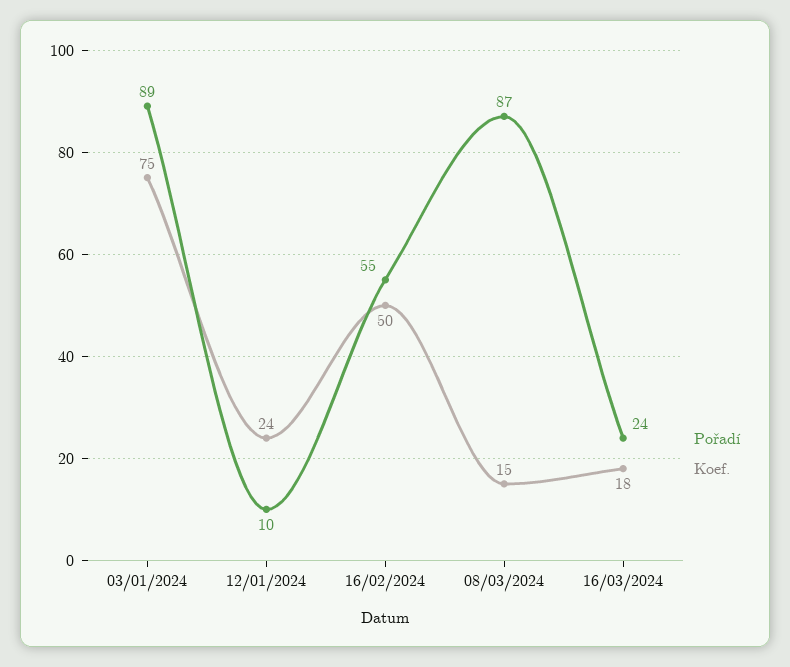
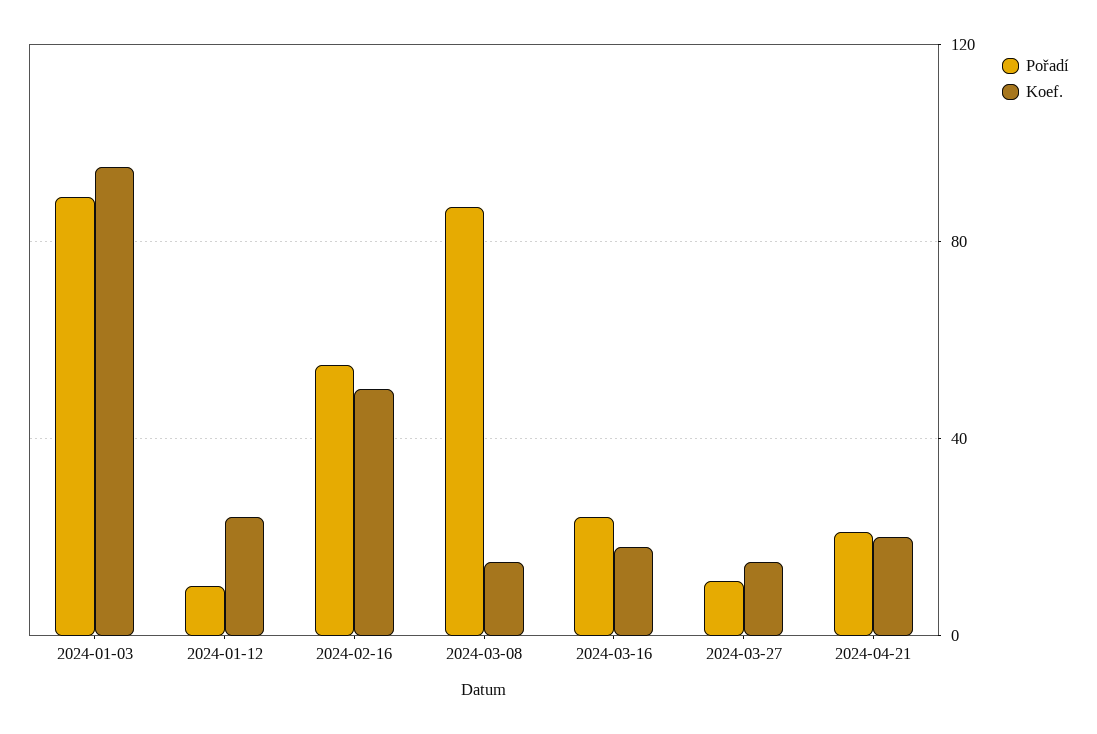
Koef., 03/01/2024: 75 -> 95
Pořadí, 2024-03-27: none -> 10
Koef., 2024-03-27: none -> 15
Pořadí, 2024-04-21: none -> 20
Koef., 2024-04-21: none -> 20

